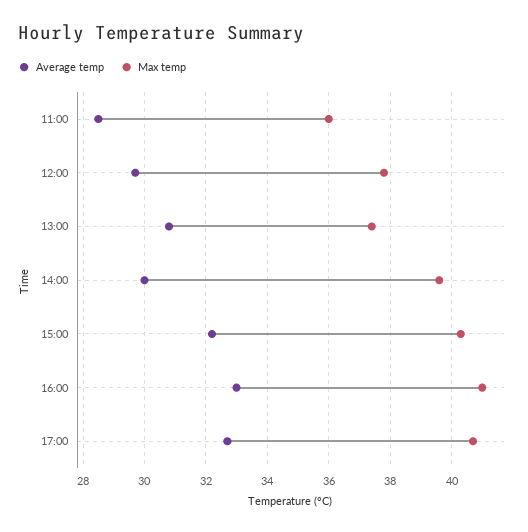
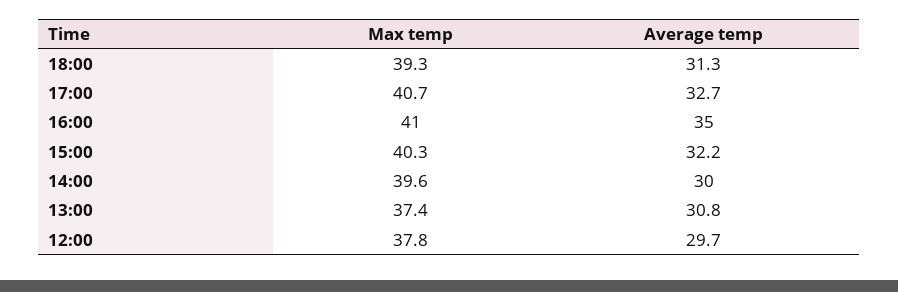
Average temp, 11:00: 28.5 -> none
Max temp, 11:00: 36 -> none
Average temp, 16:00: 33 -> 35
Max temp, 18:00: none -> 39.3
Average temp, 18:00: none -> 31.3

